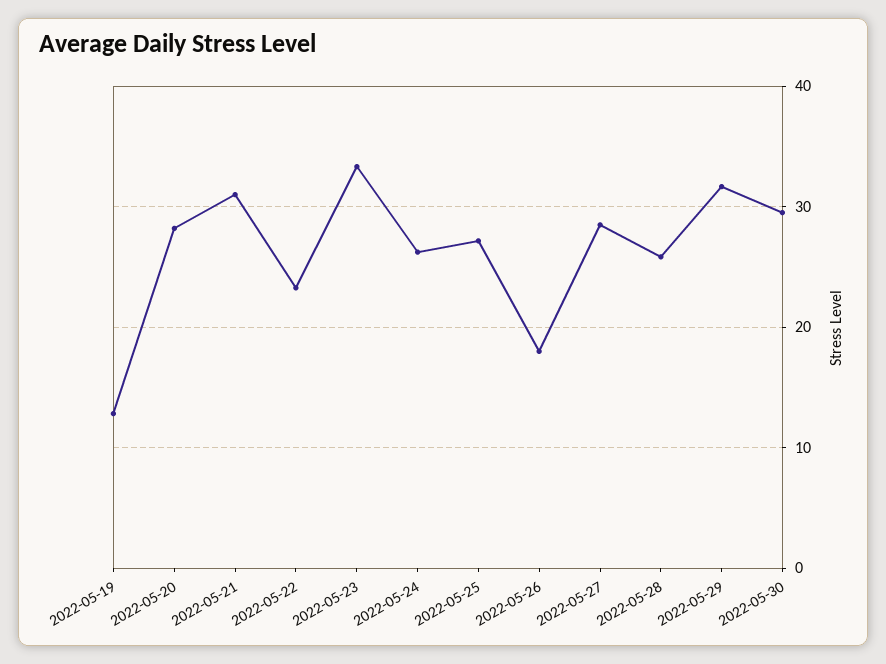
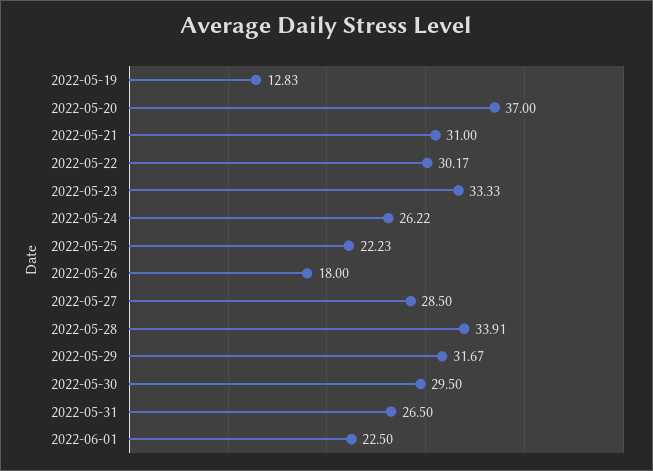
2022-05-20: 28 -> 37
2022-05-22: 23 -> 30.17
2022-05-25: 27 -> 22.23
2022-05-28: 26 -> 33.91
2022-05-31: none -> 26.5
2022-06-01: none -> 22.5

